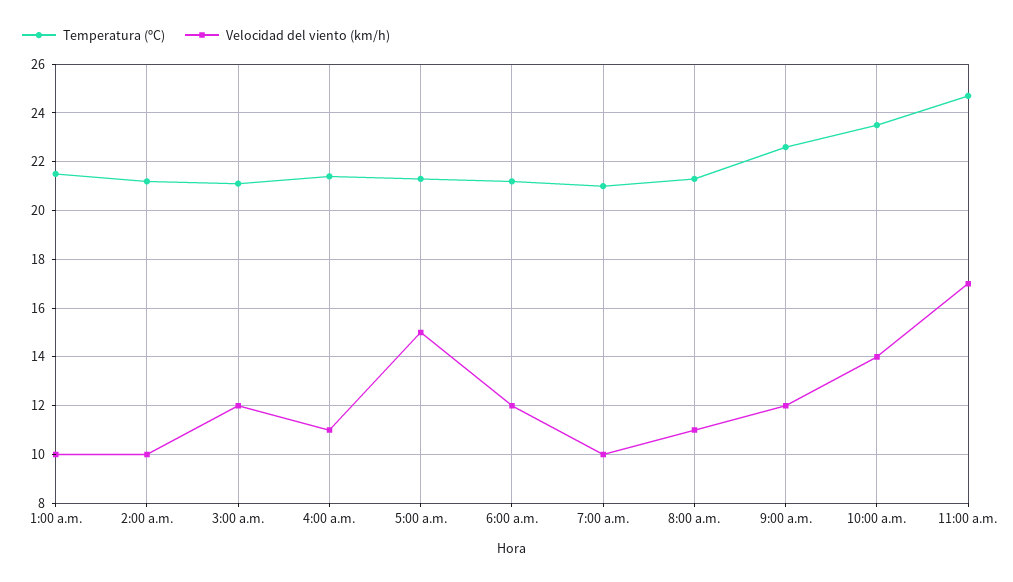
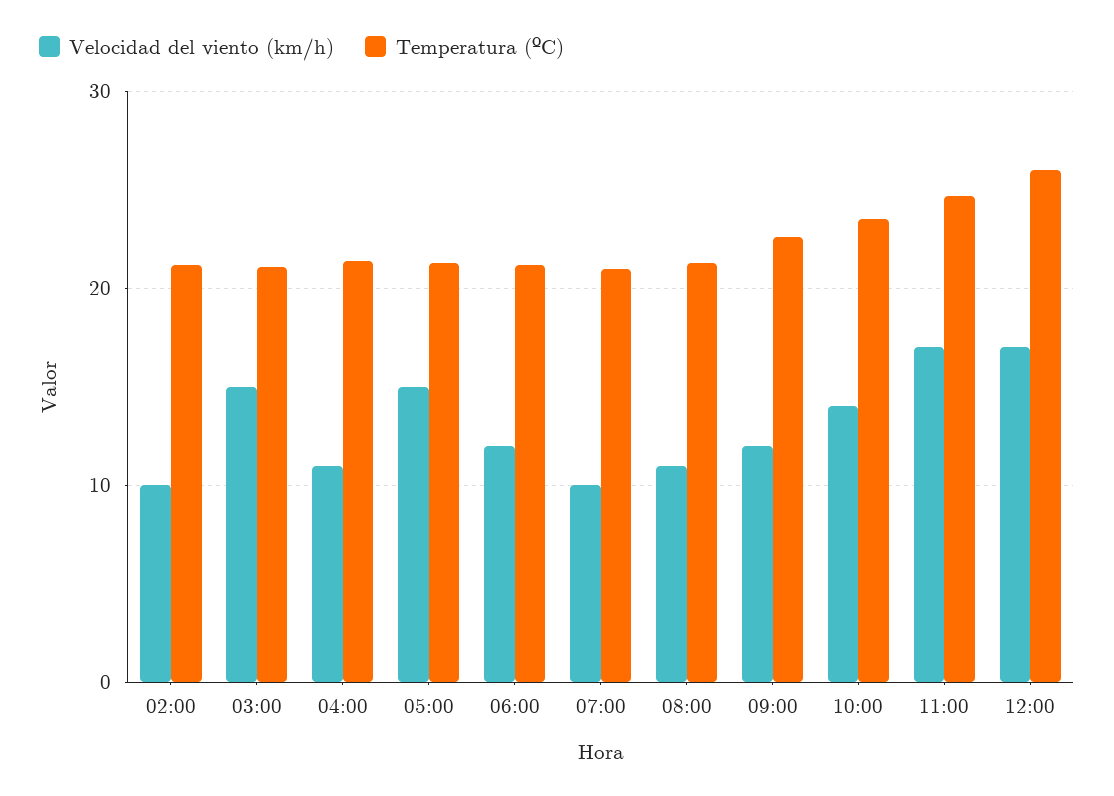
Temperatura (ºC), 1:00 a.m.: 21.5 -> none
Velocidad del viento (km/h), 1:00 a.m.: 10 -> none
Velocidad del viento (km/h), 3:00 a.m.: 12 -> 15
Velocidad del viento (km/h), 12:00: none -> 17
Temperatura (ºC), 12:00: none -> 26

